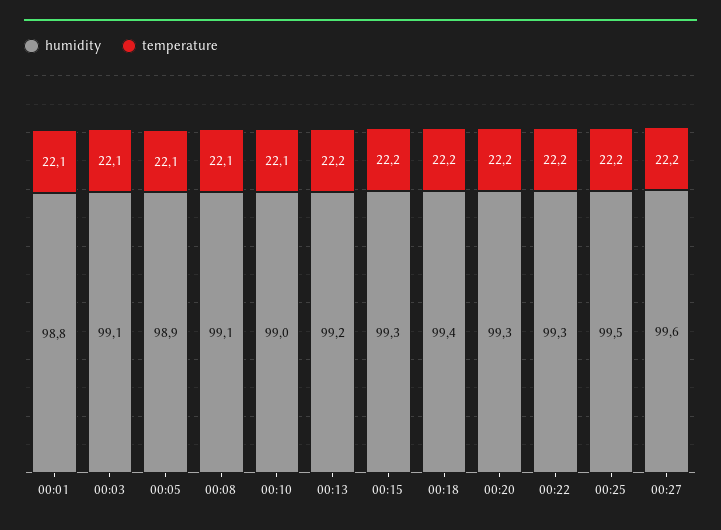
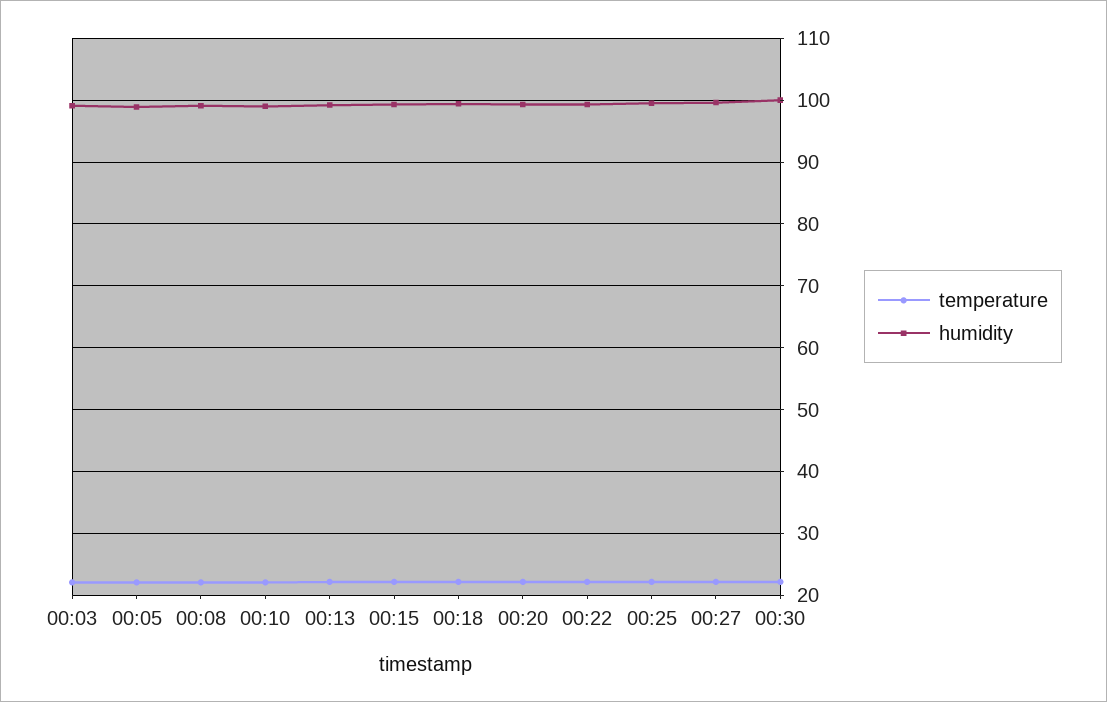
humidity, 00:01: 98.8 -> none
temperature, 00:01: 22.1 -> none
temperature, 00:30: none -> 22
humidity, 00:30: none -> 100

